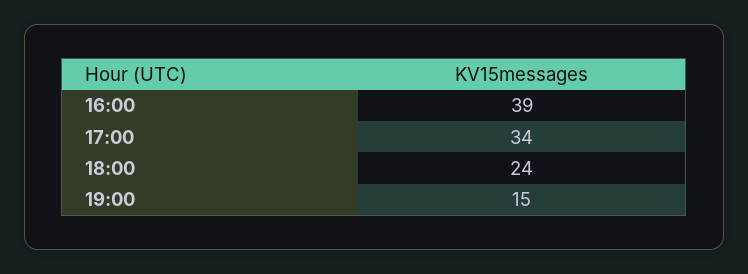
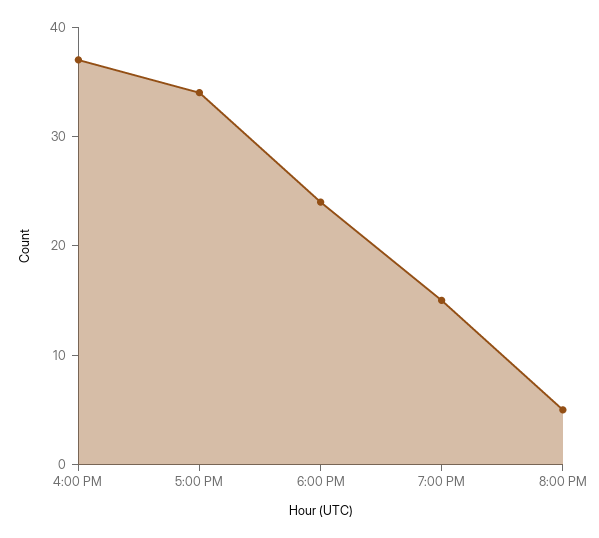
16:00: 39 -> 37
8:00 PM: none -> 5

